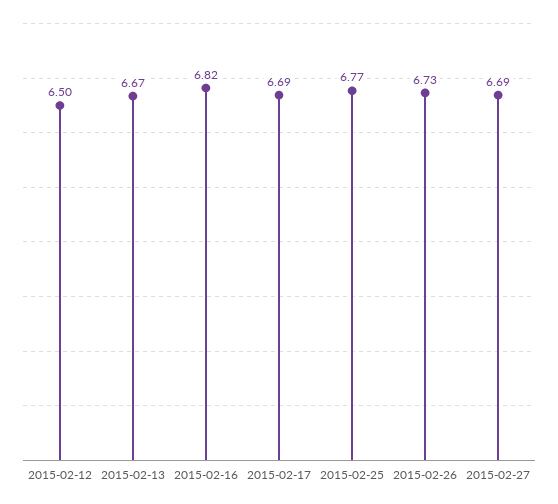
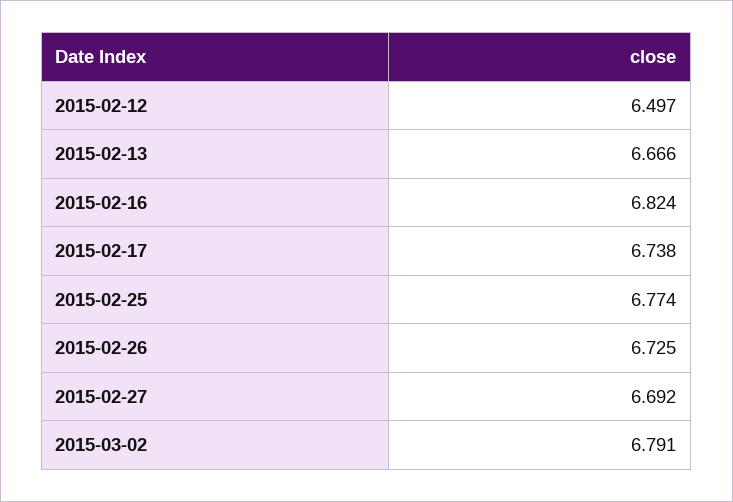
2015-02-17: 6.69 -> 6.738
2015-03-02: none -> 6.791

